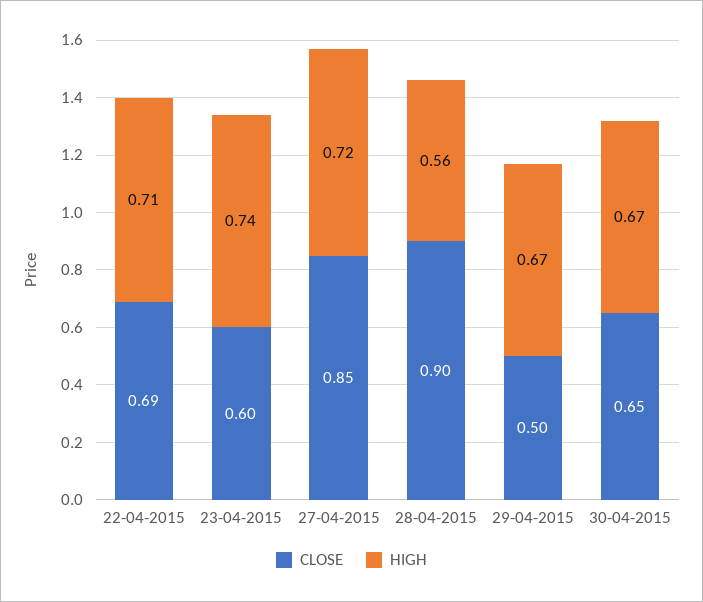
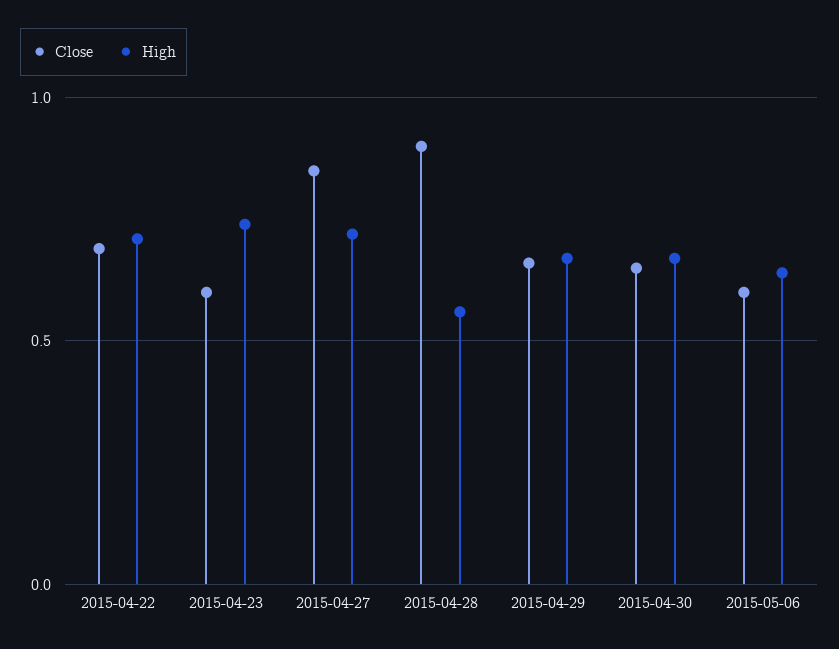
CLOSE, 29-04-2015: 0.5 -> 0.65
CLOSE, 2015-05-06: none -> 0.6
HIGH, 2015-05-06: none -> 0.65

